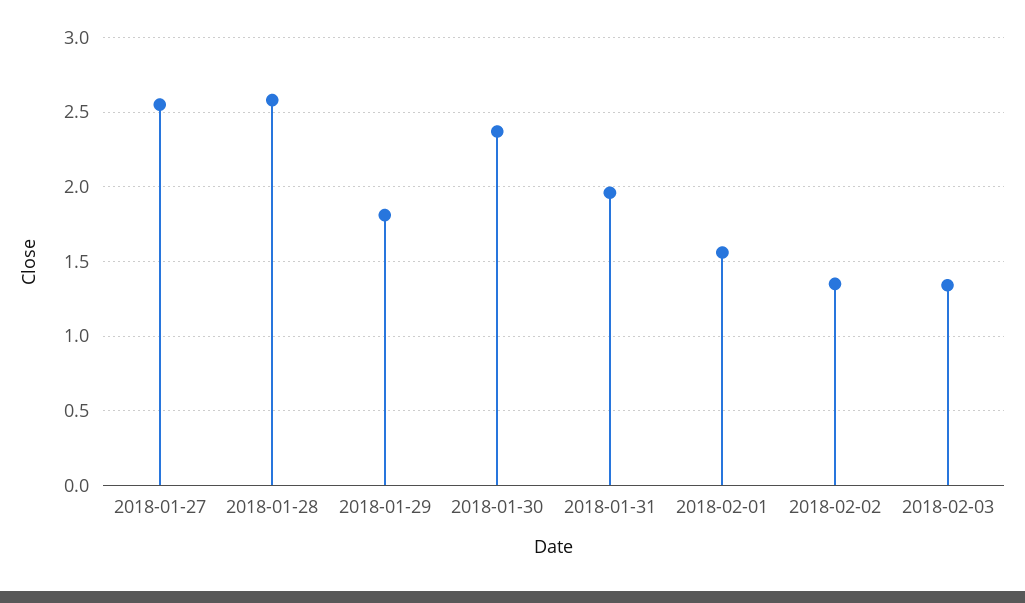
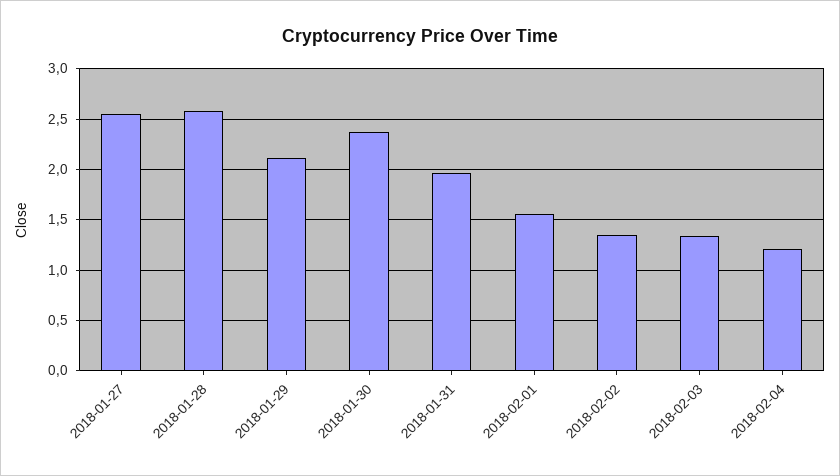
2018-01-29: 1.8 -> 2.1
2018-02-04: none -> 1.2

